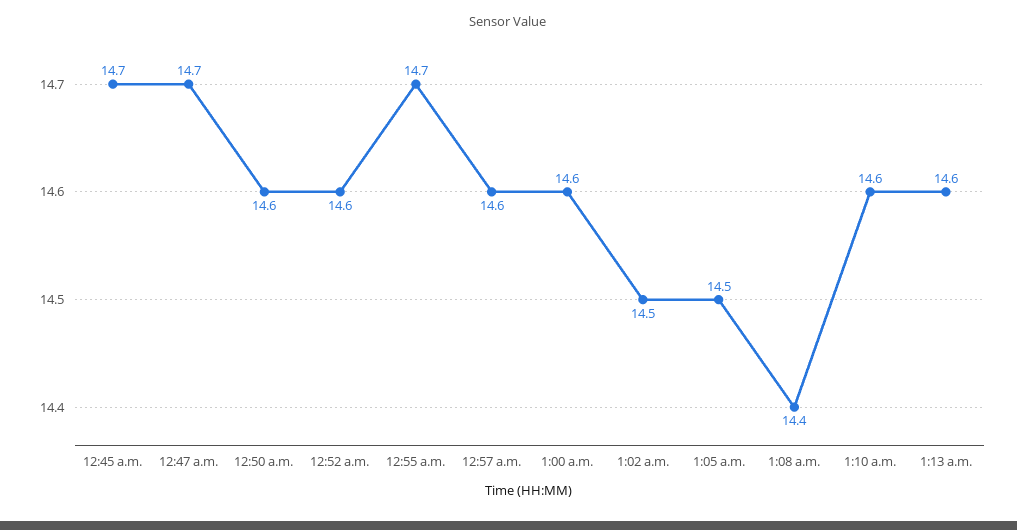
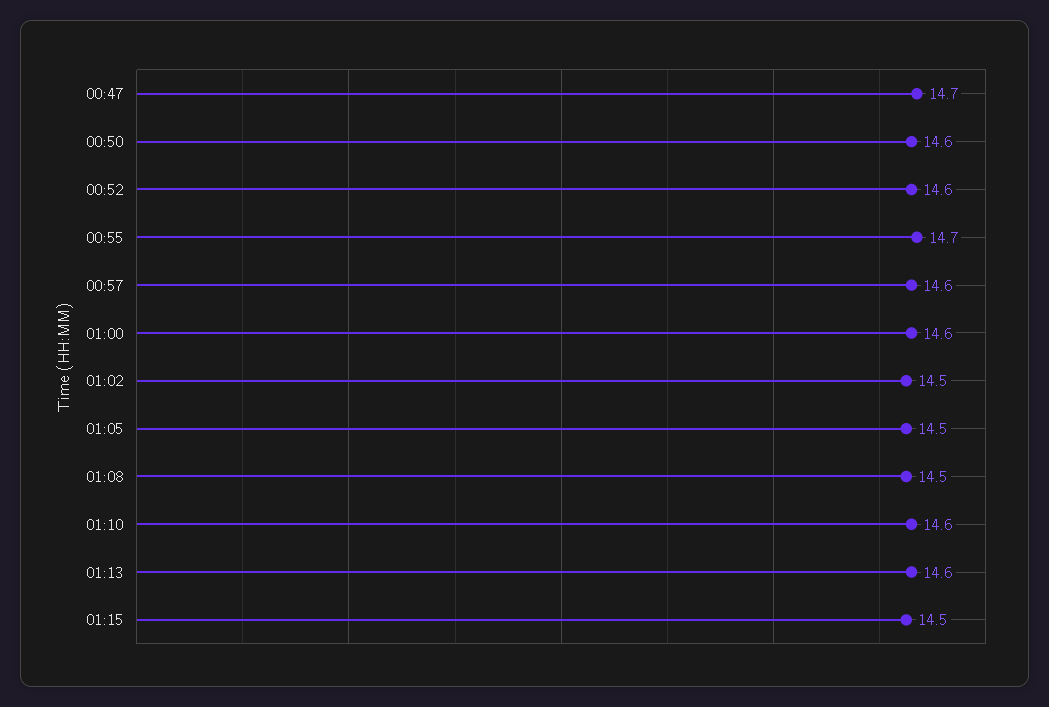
12:45 a.m.: 14.7 -> none
1:08 a.m.: 14.4 -> 14.5
01:15: none -> 14.5

